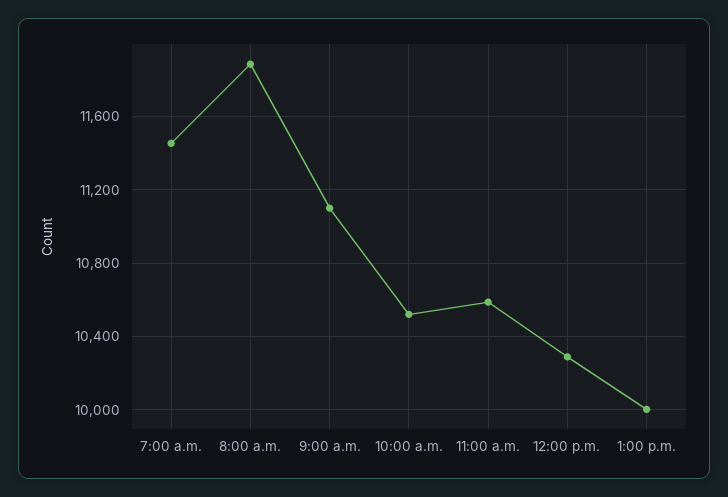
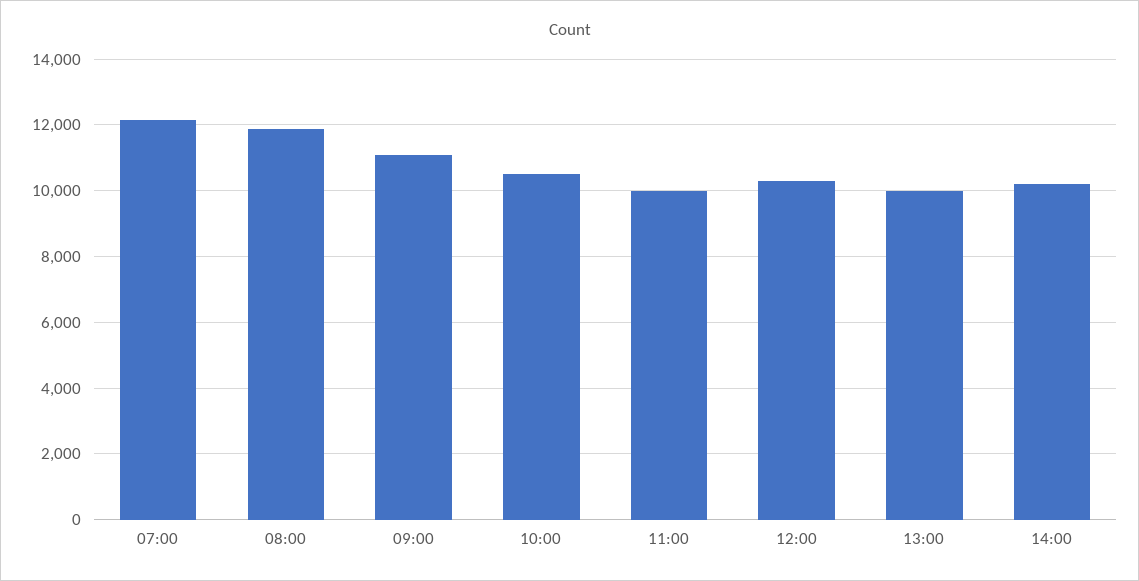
7:00 a.m.: 11450 -> 12200
11:00 a.m.: 10600 -> 10000
14:00: none -> 10200

